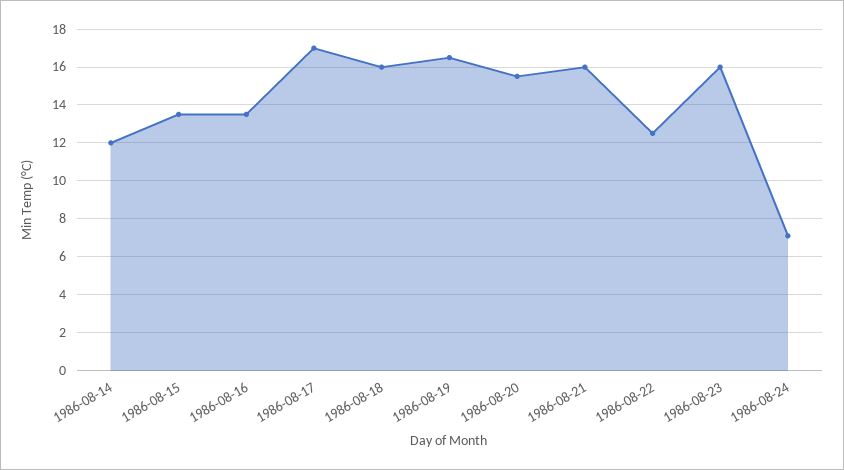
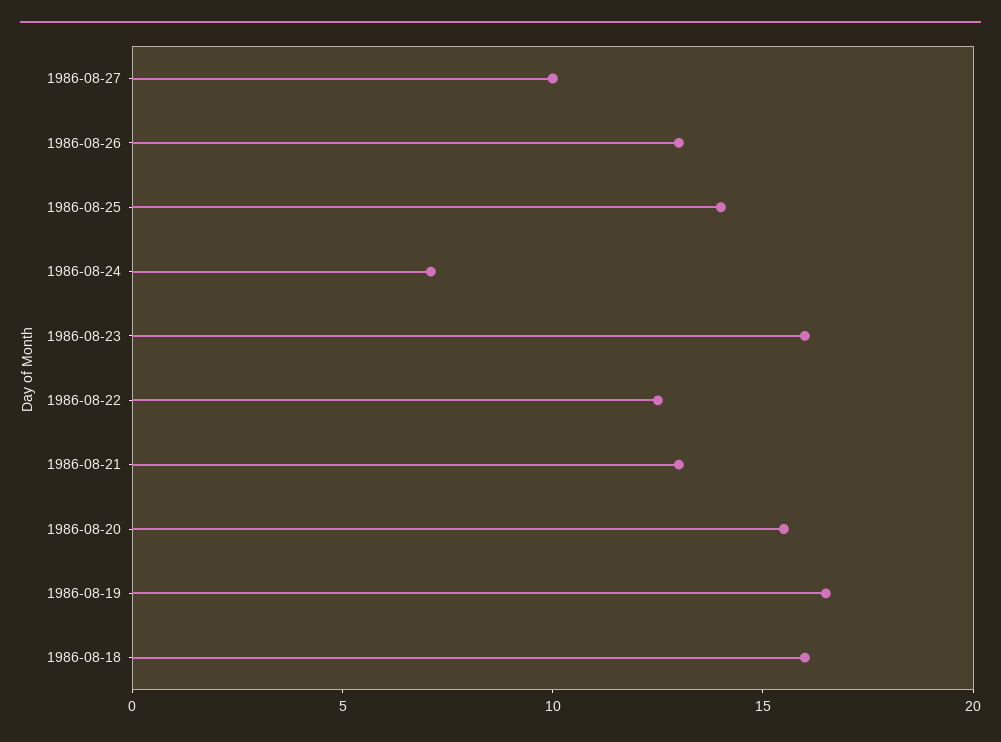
1986-08-14: 12 -> none
1986-08-15: 13.5 -> none
1986-08-16: 13.5 -> none
1986-08-17: 17 -> none
1986-08-21: 16 -> 13
1986-08-27: none -> 10
1986-08-26: none -> 13
1986-08-25: none -> 14

